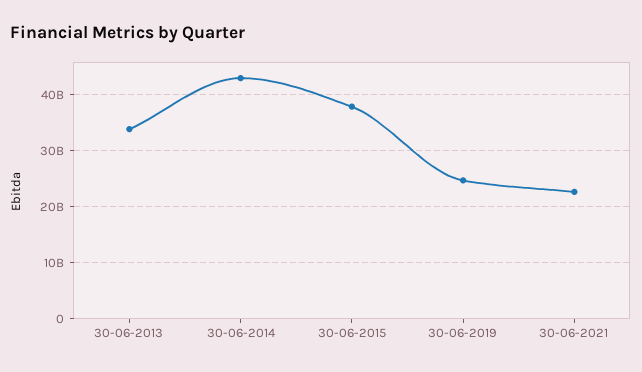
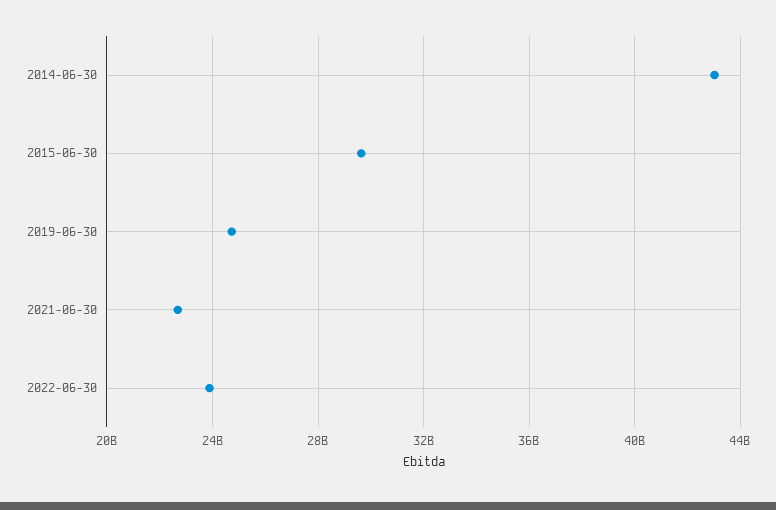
30-06-2013: 34000000000 -> none
30-06-2015: 38000000000 -> 29500000000
2022-06-30: none -> 24000000000

